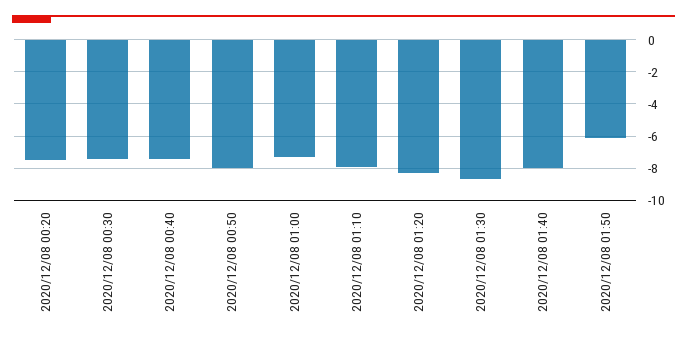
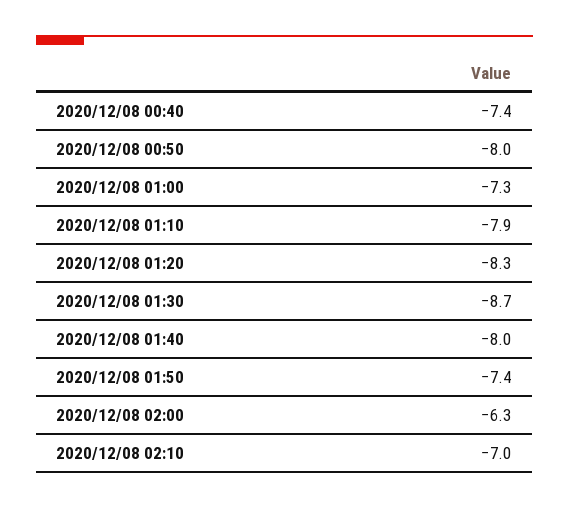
2020/12/08 00:20: -7.5 -> none
2020/12/08 00:30: -7.5 -> none
2020/12/08 01:50: -6 -> -7.4
2020/12/08 02:00: none -> -6.3
2020/12/08 02:10: none -> -7

